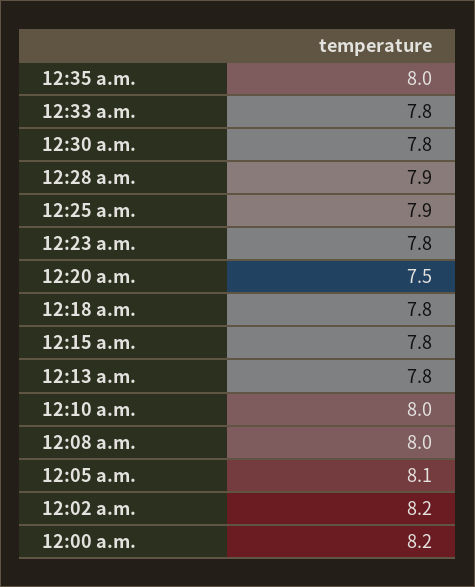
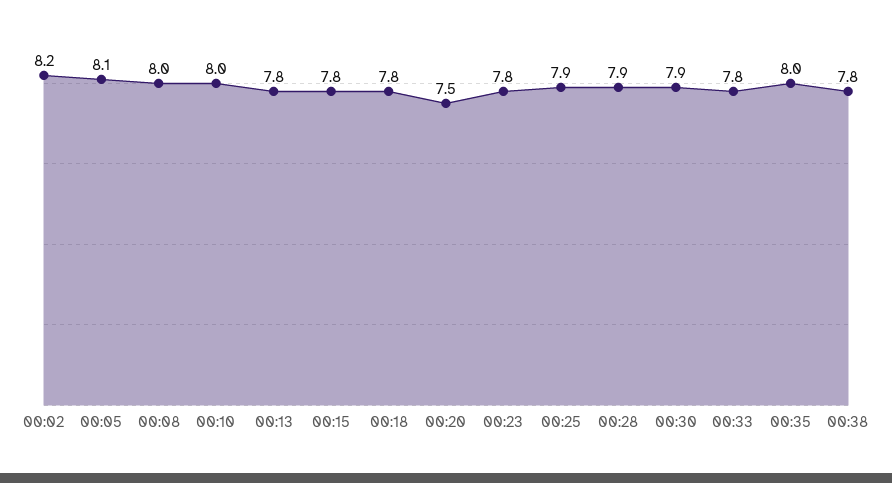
12:30 a.m.: 7.8 -> 7.9
12:00 a.m.: 8.2 -> none
00:38: none -> 7.8

